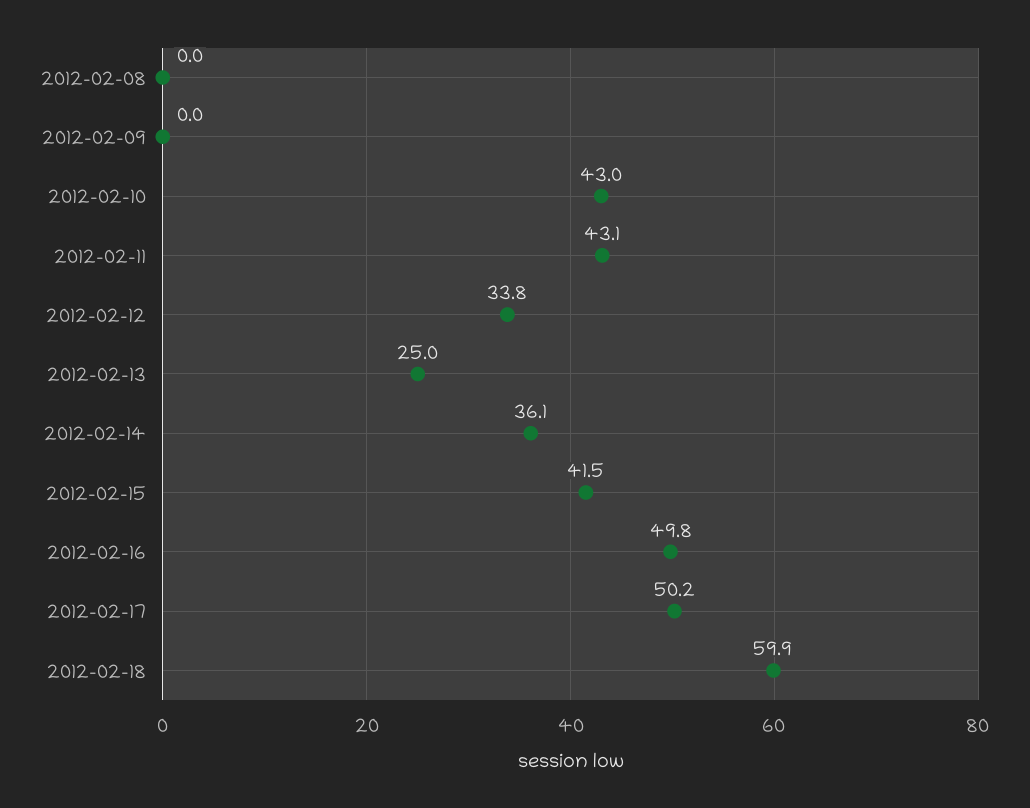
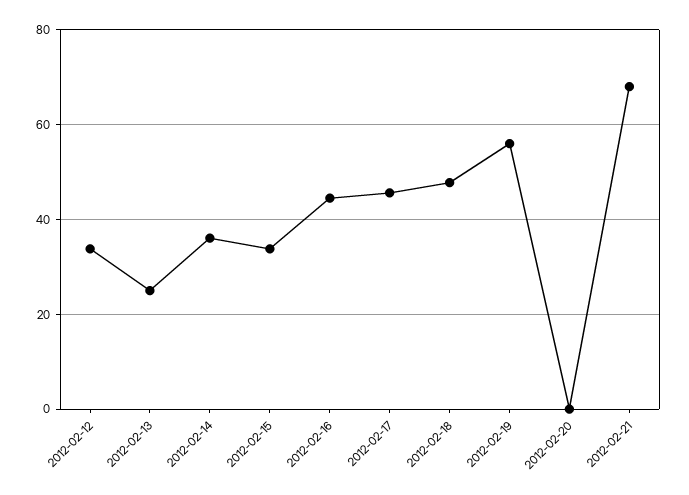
2012-02-08: 0 -> none
2012-02-09: 0 -> none
2012-02-10: 43 -> none
2012-02-11: 43.1 -> none
2012-02-15: 41.5 -> 34
2012-02-16: 49.8 -> 44
2012-02-17: 50.2 -> 46
2012-02-18: 59.9 -> 48
2012-02-19: none -> 56
2012-02-20: none -> 0
2012-02-21: none -> 68

